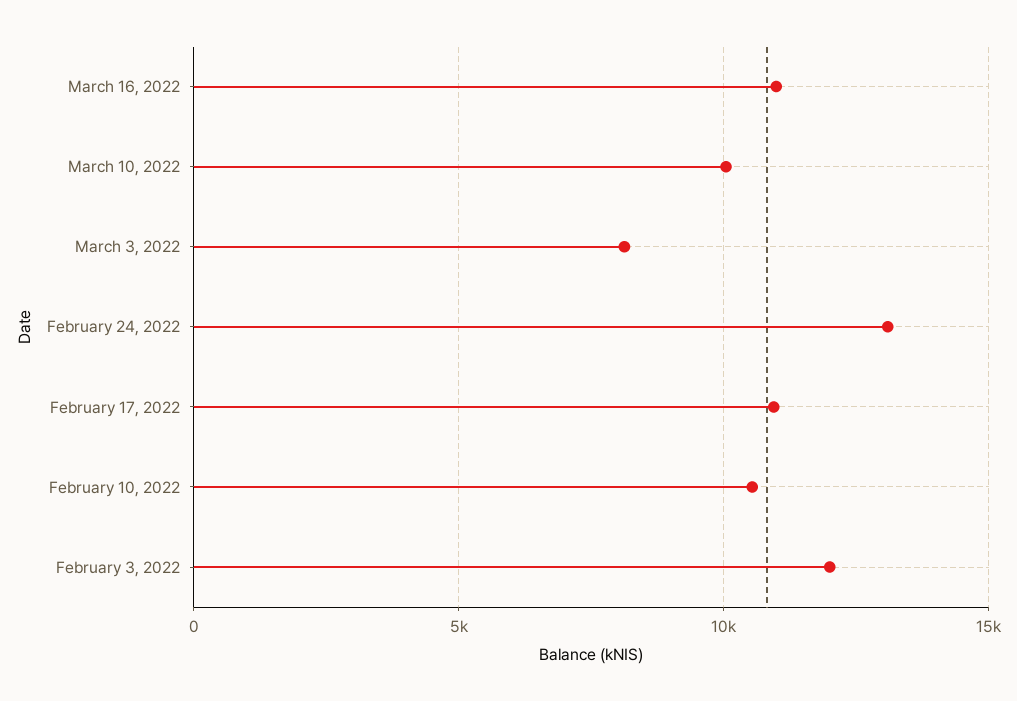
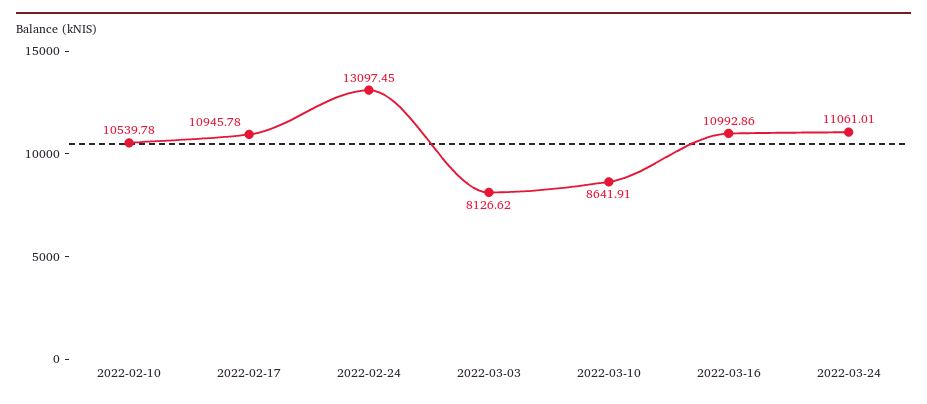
March 10, 2022: 10000 -> 8641.91
February 3, 2022: 12000 -> none
2022-03-24: none -> 11061.01

